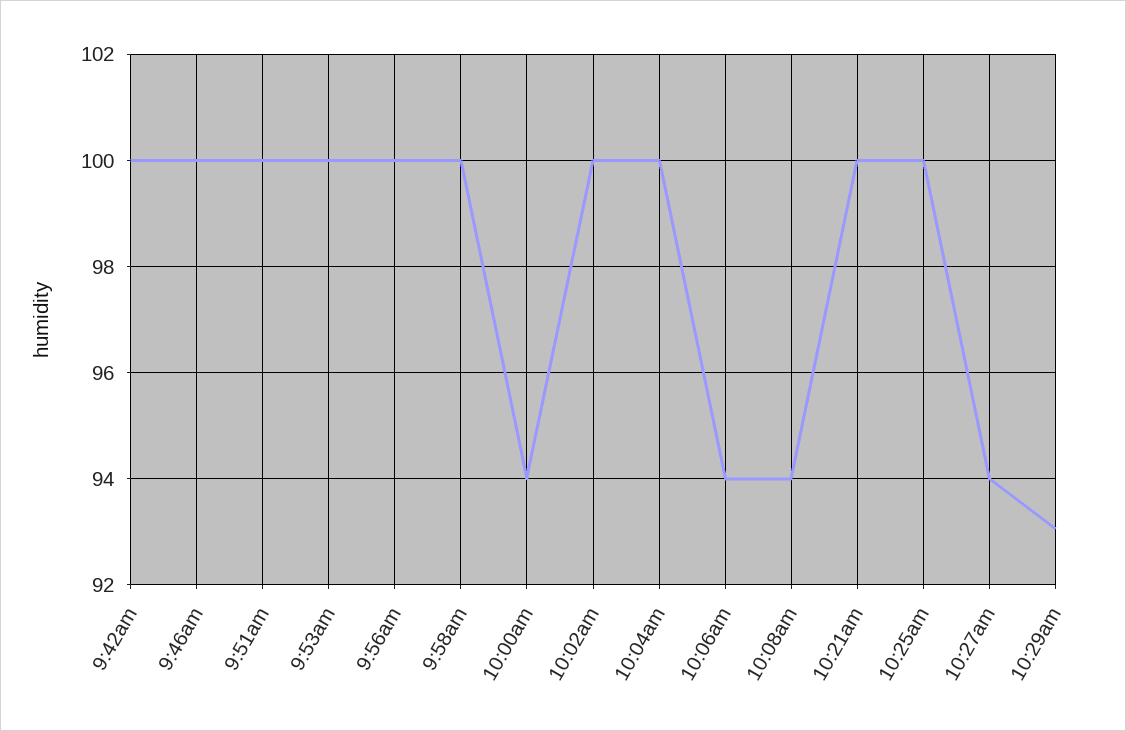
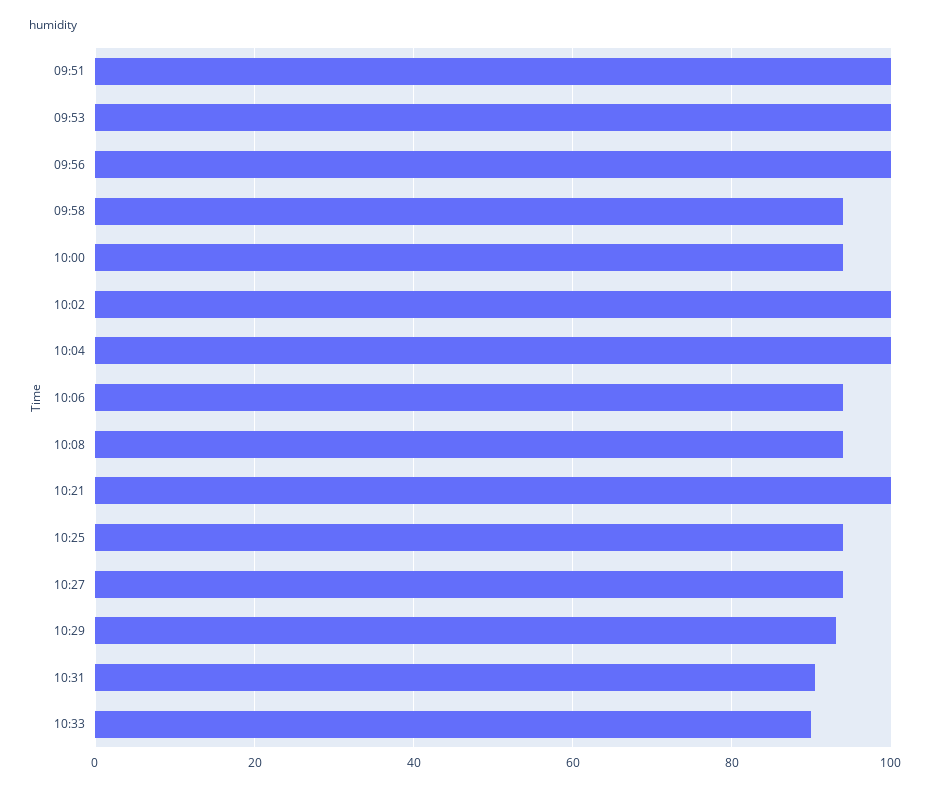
9:42am: 100 -> none
9:46am: 100 -> none
9:58am: 100 -> 94
10:25am: 100 -> 94
10:31: none -> 90
10:33: none -> 90

